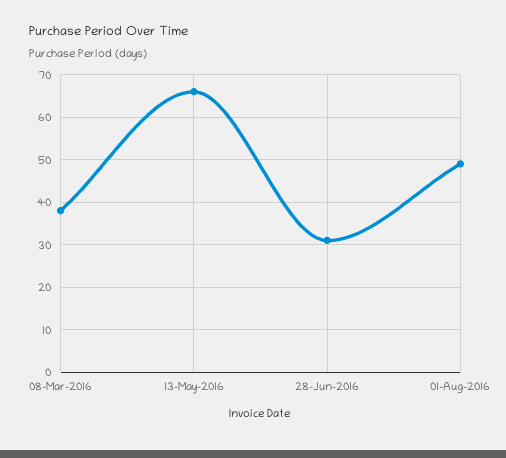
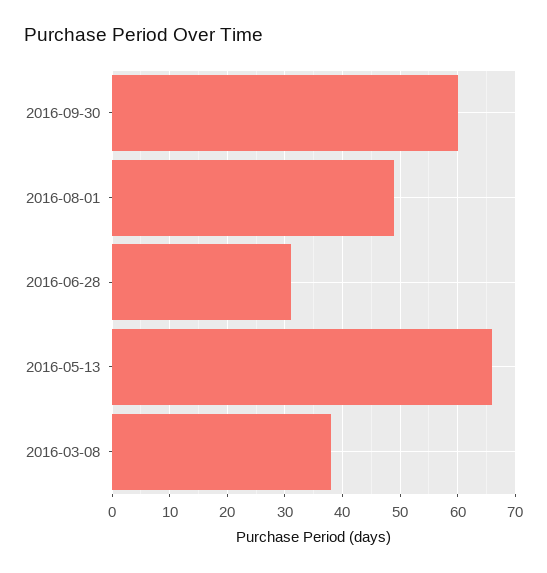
2016-09-30: none -> 60

